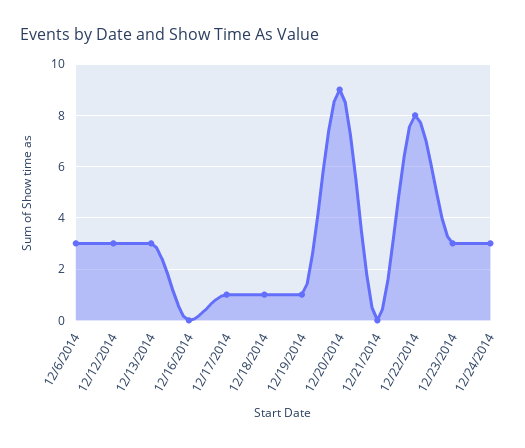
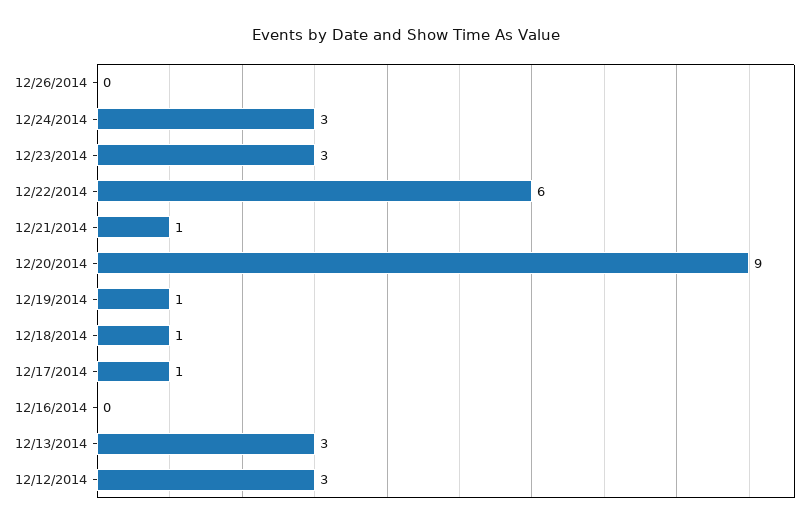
12/6/2014: 3 -> none
12/21/2014: 0 -> 1
12/22/2014: 8 -> 6
12/26/2014: none -> 0

